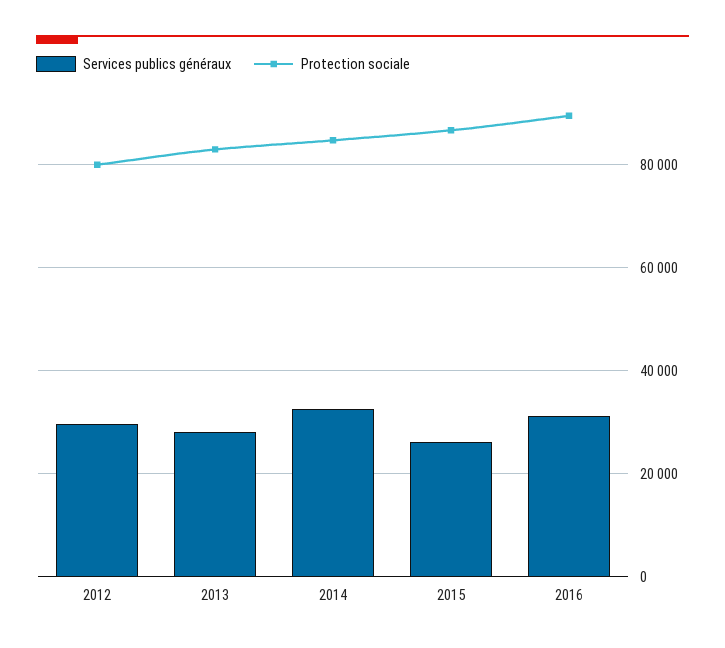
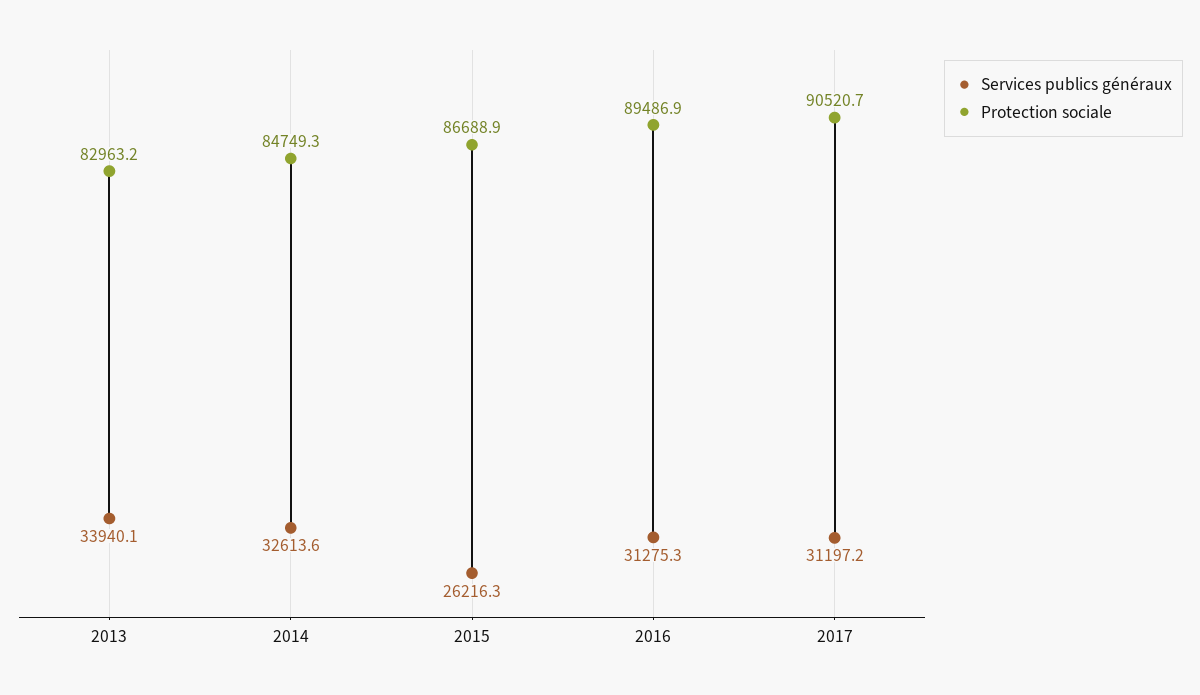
Services publics généraux, 2012: 30000 -> none
Protection sociale, 2012: 80000 -> none
Services publics généraux, 2013: 28000 -> 33940.1
Services publics généraux, 2017: none -> 31197.2
Protection sociale, 2017: none -> 90520.7

